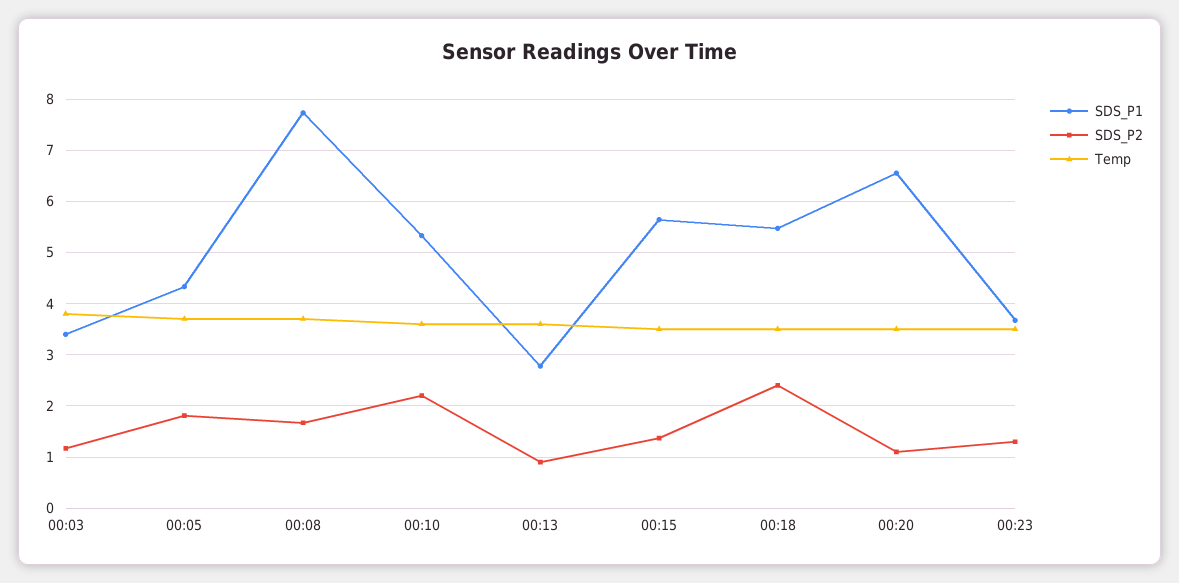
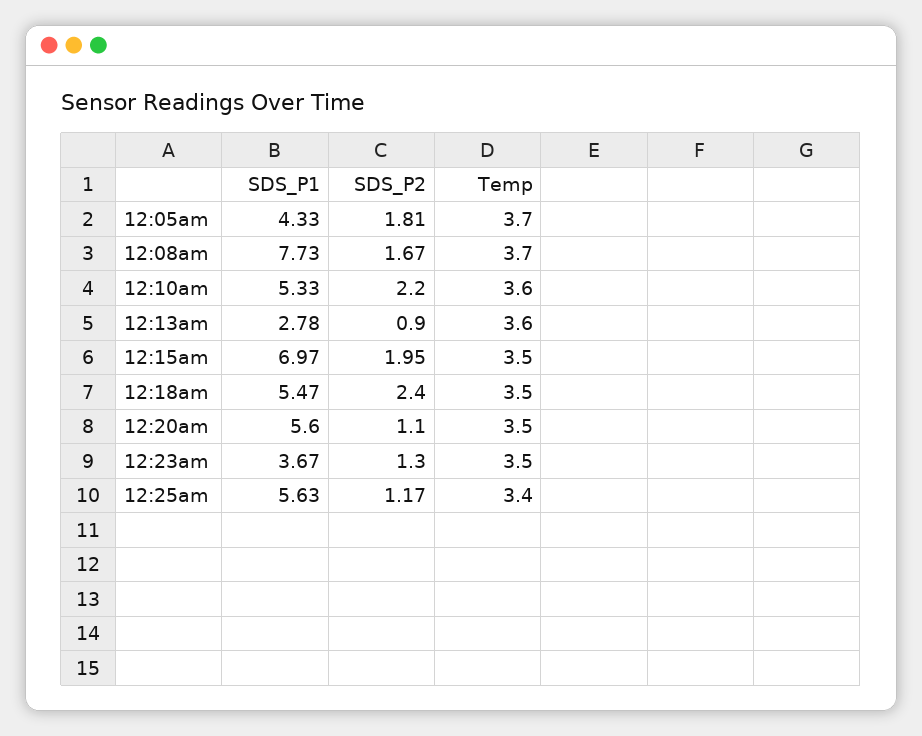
SDS_P1, 00:03: 3.4 -> none
SDS_P2, 00:03: 1.2 -> none
Temp, 00:03: 3.8 -> none
SDS_P1, 00:15: 5.6 -> 6.97
SDS_P2, 00:15: 1.4 -> 1.95
SDS_P1, 00:20: 6.6 -> 5.6
SDS_P1, 12:25am: none -> 5.63
SDS_P2, 12:25am: none -> 1.17
Temp, 12:25am: none -> 3.4

